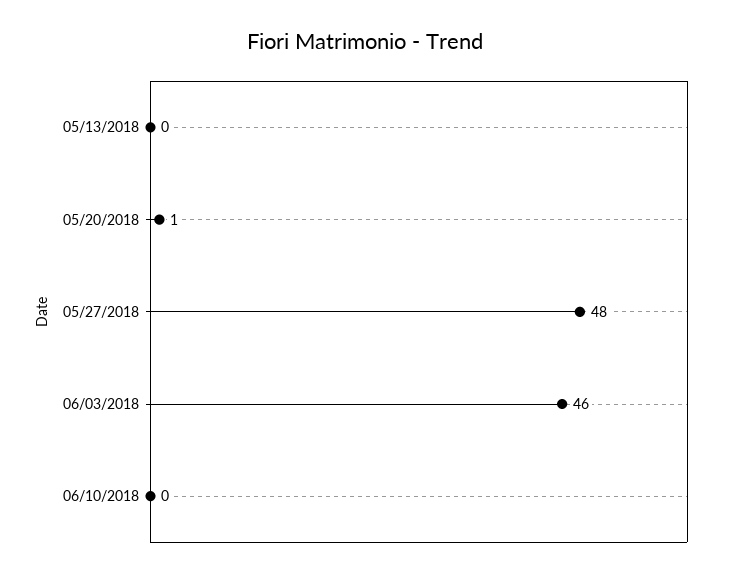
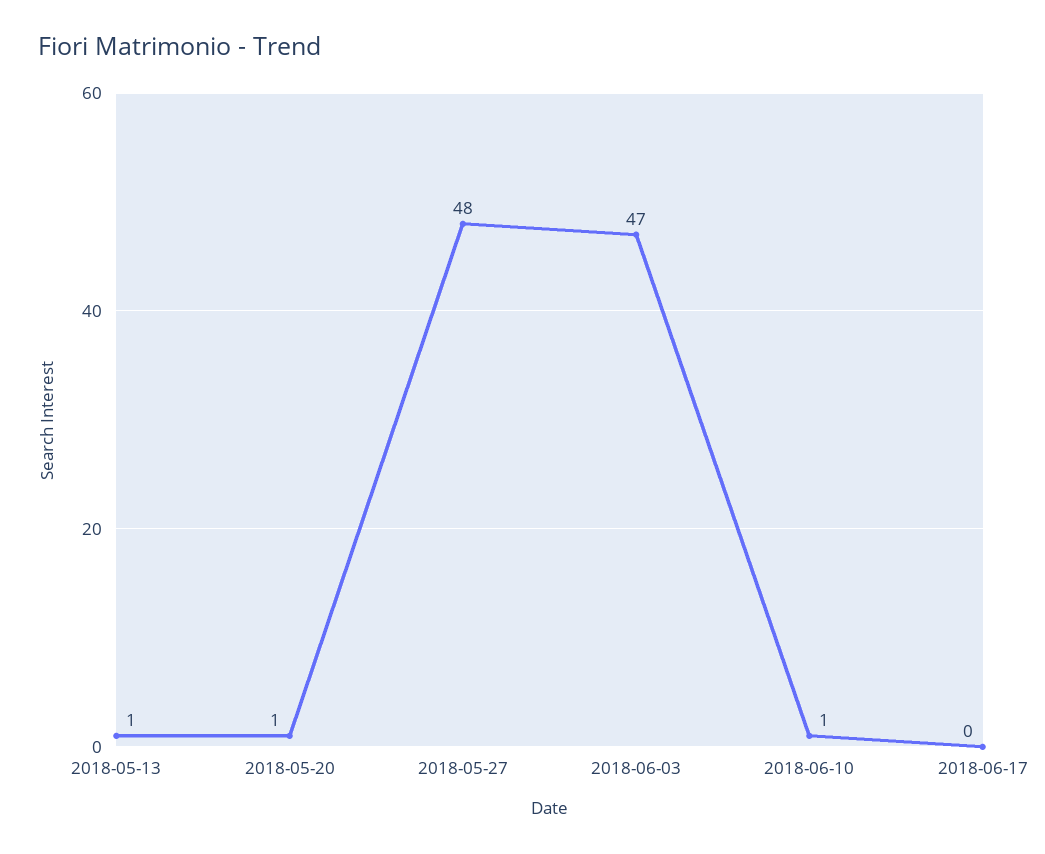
05/13/2018: 0 -> 1
06/03/2018: 46 -> 47
06/10/2018: 0 -> 1
2018-06-17: none -> 0

